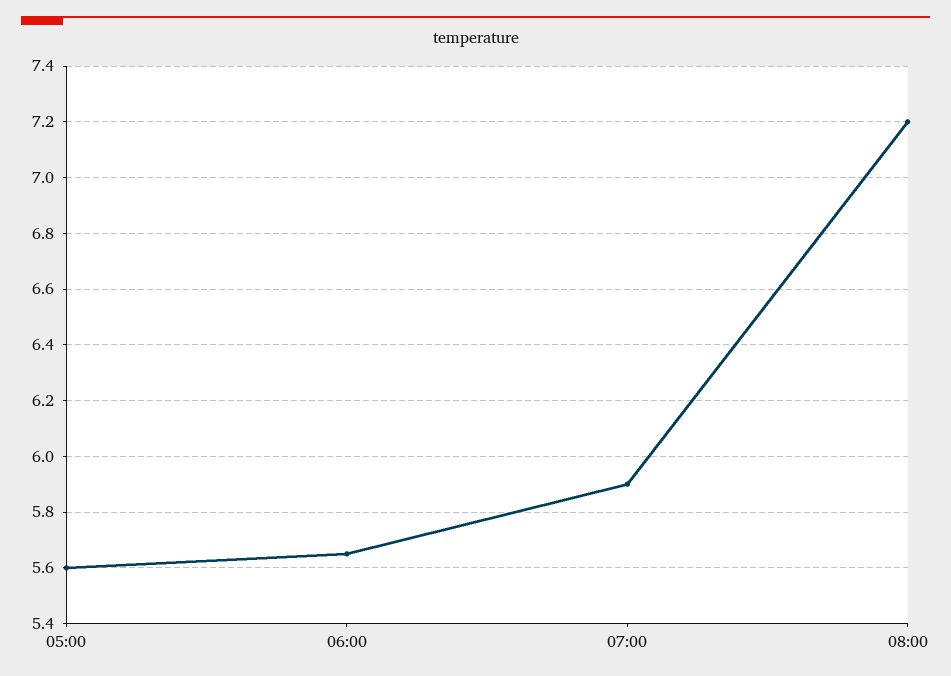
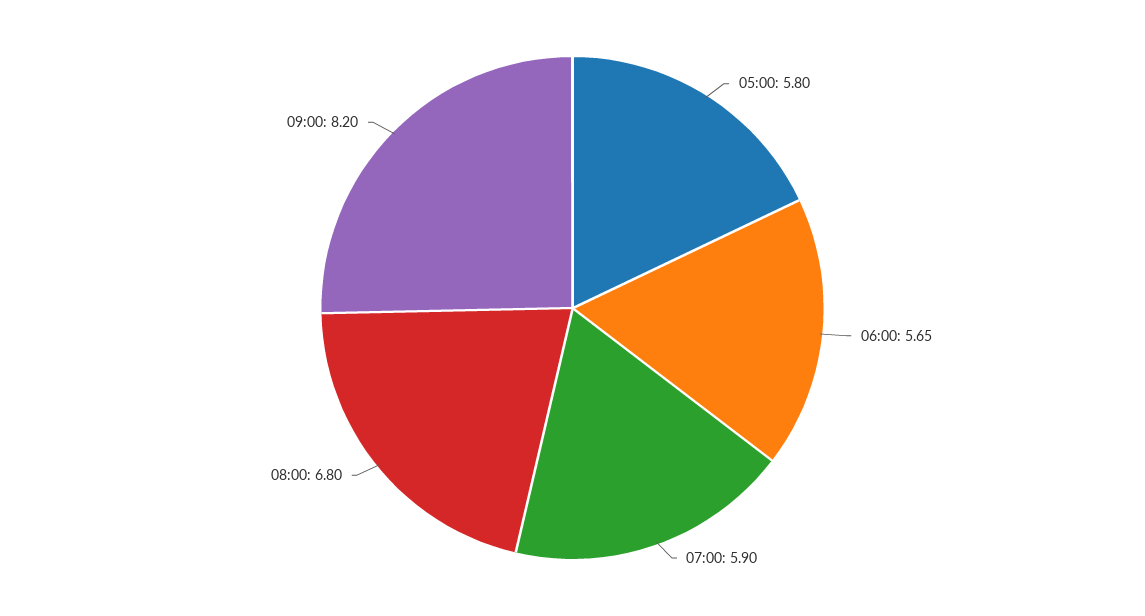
05:00: 5.6 -> 5.8
08:00: 7.2 -> 6.8
09:00: none -> 8.2

